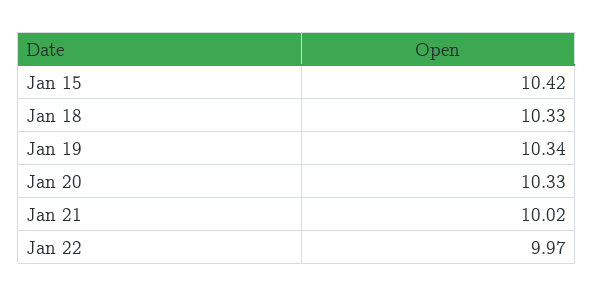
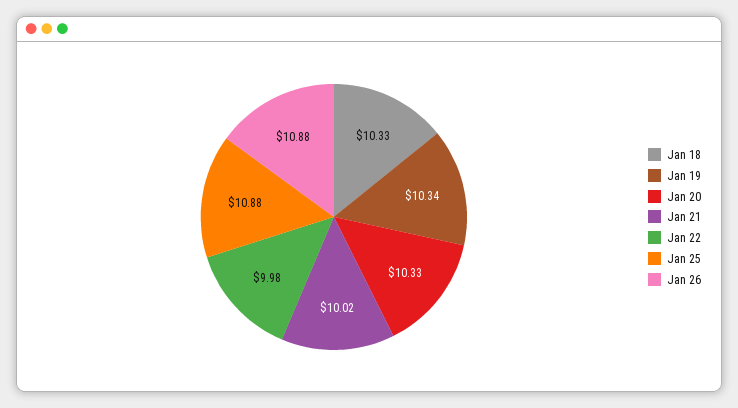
Jan 15: 10.42 -> none
Jan 22: 9.97 -> 9.98
Jan 25: none -> 10.88
Jan 26: none -> 10.88

